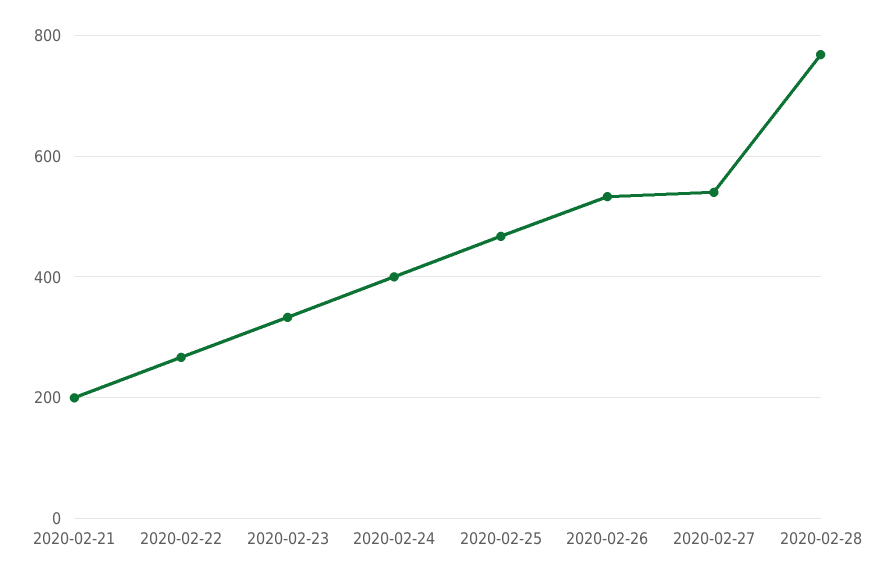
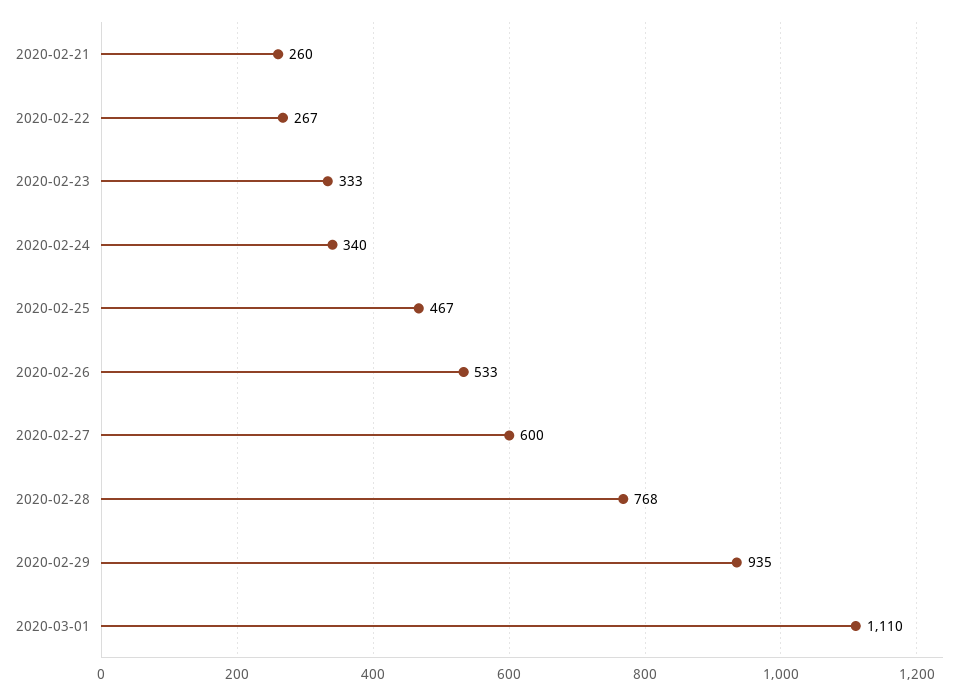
2020-02-21: 200 -> 260
2020-02-24: 400 -> 340
2020-02-27: 540 -> 600
2020-02-29: none -> 935
2020-03-01: none -> 1110

